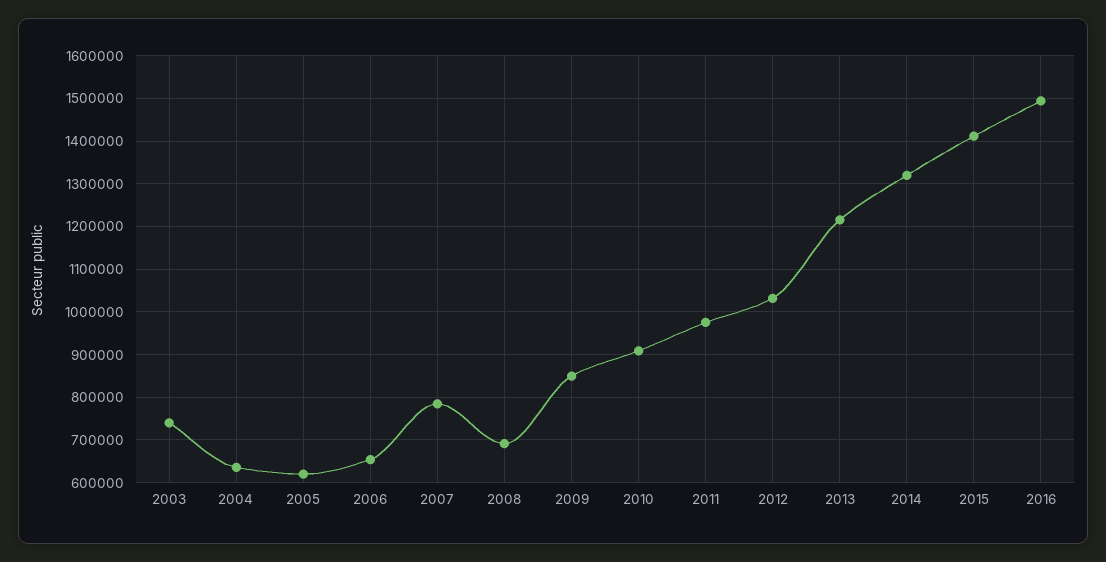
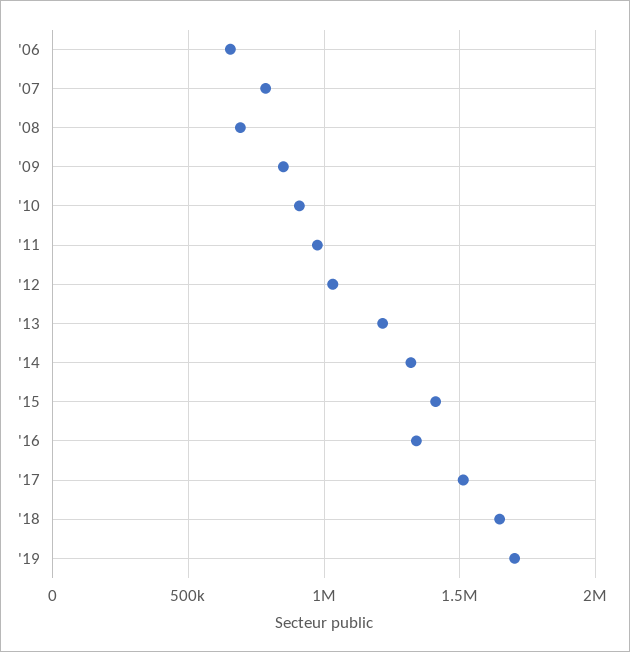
2003: 740000 -> none
2004: 640000 -> none
2005: 620000 -> none
2016: 1500000 -> 1350000
'17: none -> 1500000
'18: none -> 1650000
'19: none -> 1700000

